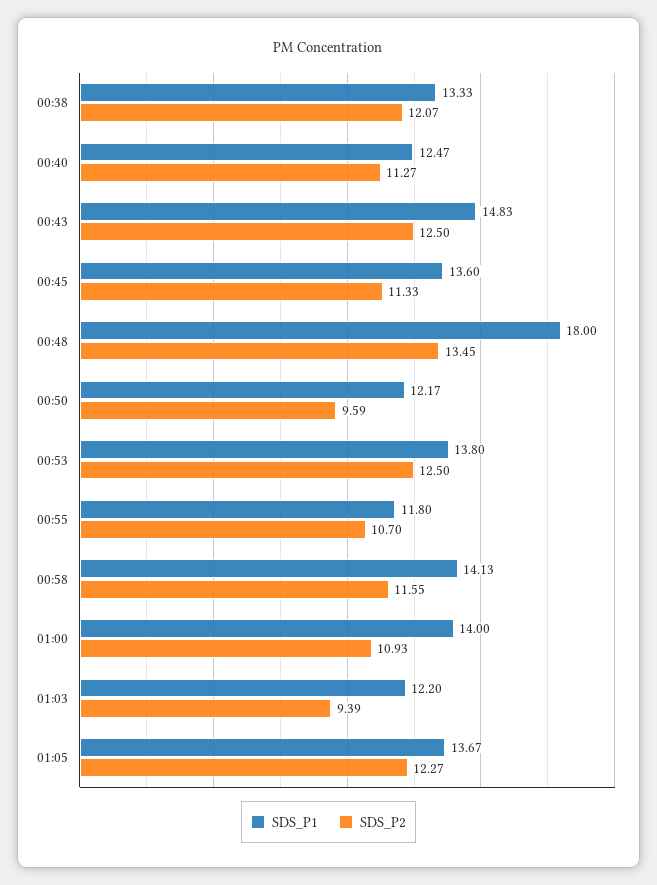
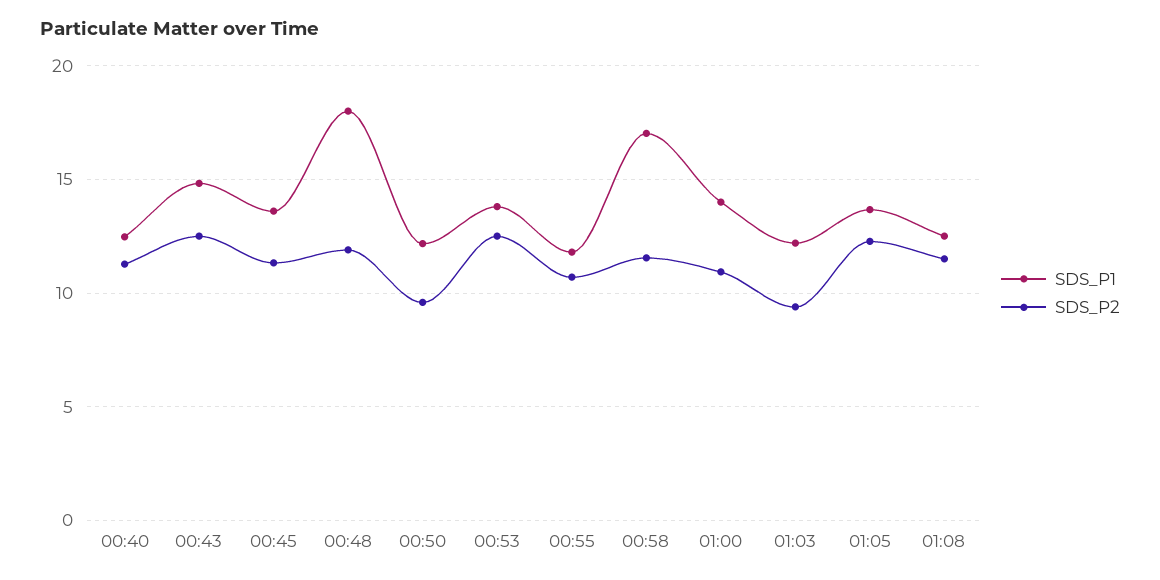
SDS_P1, 00:38: 13.33 -> none
SDS_P2, 00:38: 12.07 -> none
SDS_P2, 00:48: 13.45 -> 12
SDS_P1, 00:58: 14.13 -> 17
SDS_P1, 01:08: none -> 12.5
SDS_P2, 01:08: none -> 11.5

